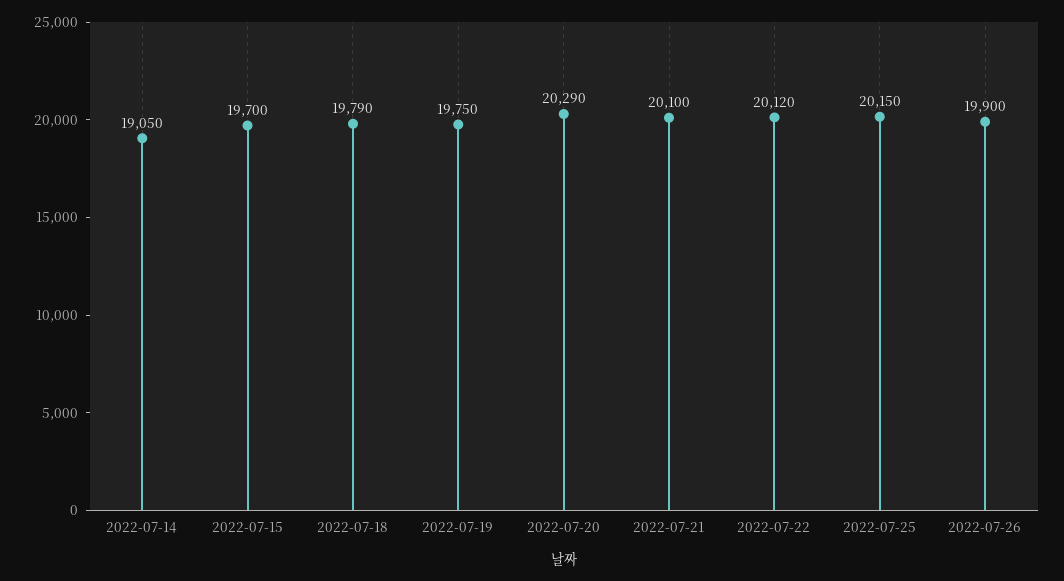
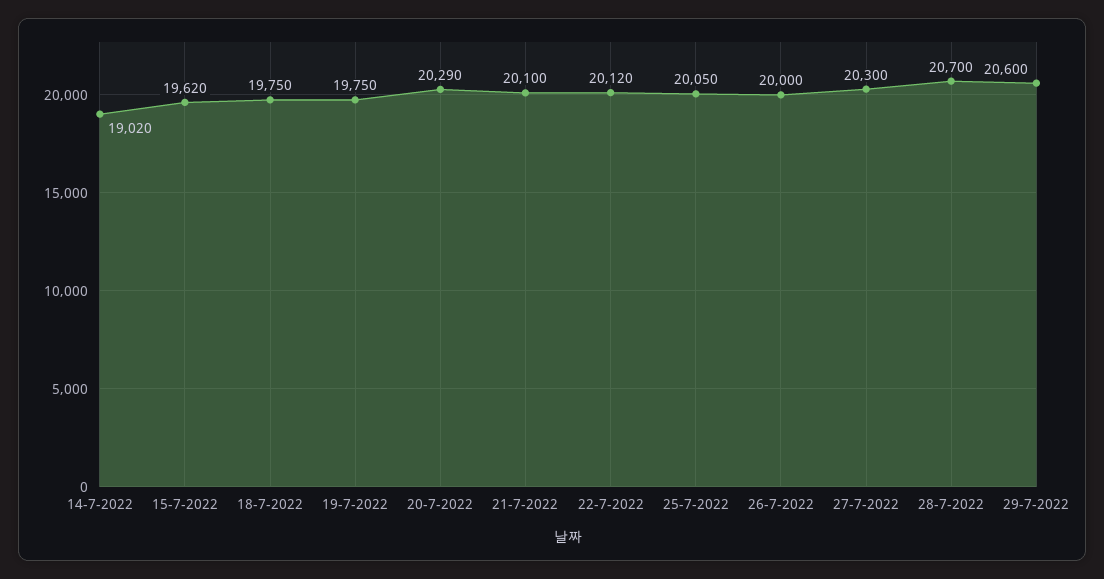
2022-07-14: 19050 -> 19020
2022-07-15: 19700 -> 19620
2022-07-18: 19790 -> 19750
2022-07-25: 20150 -> 20050
2022-07-26: 19900 -> 20000
27-7-2022: none -> 20300
28-7-2022: none -> 20700
29-7-2022: none -> 20600

